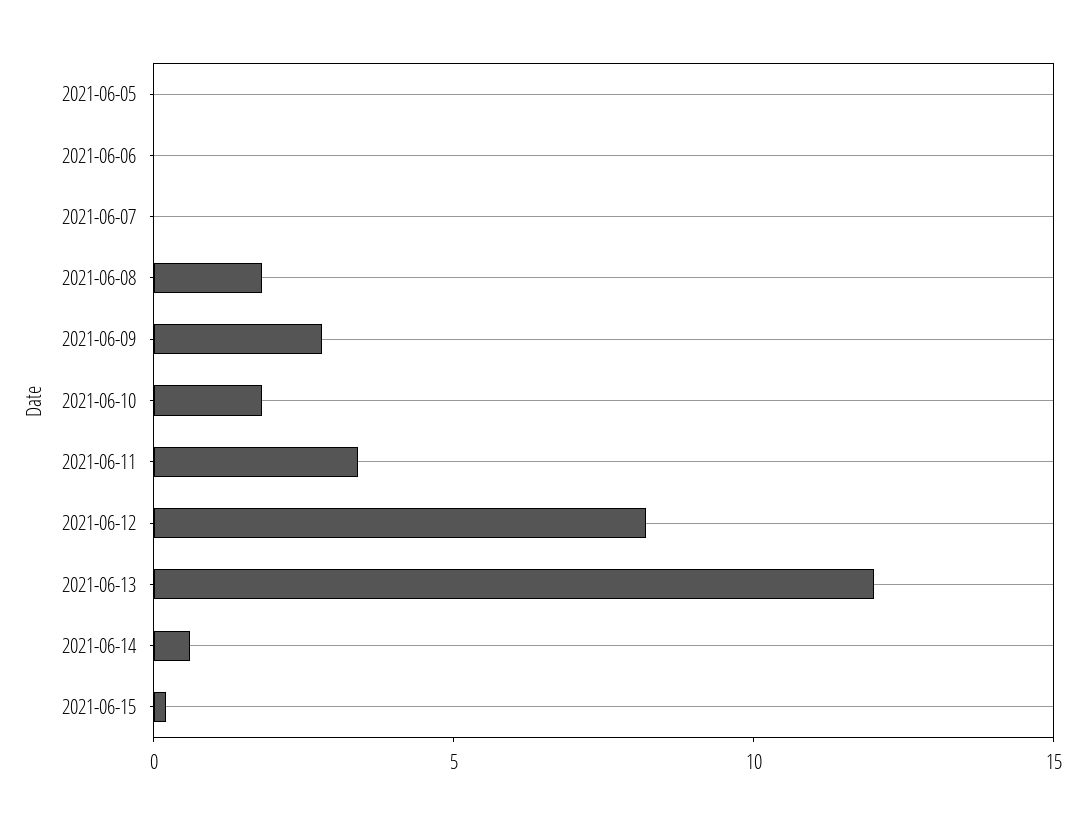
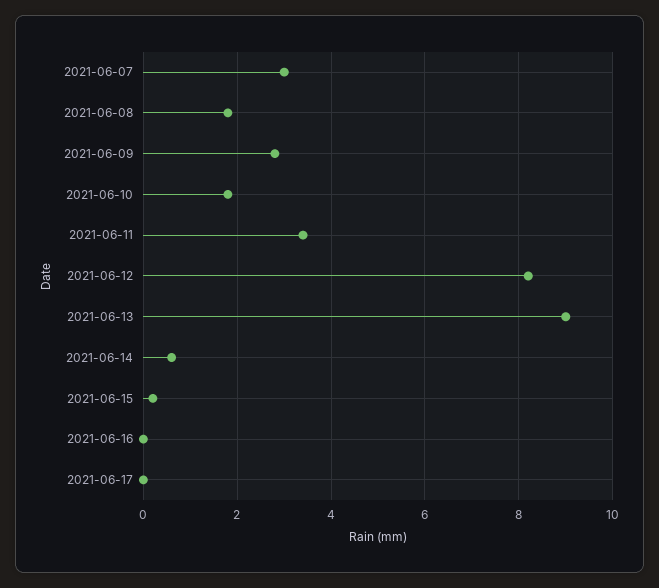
2021-06-05: 0 -> none
2021-06-06: 0 -> none
2021-06-07: 0 -> 3
2021-06-13: 12 -> 9
2021-06-16: none -> 0
2021-06-17: none -> 0

